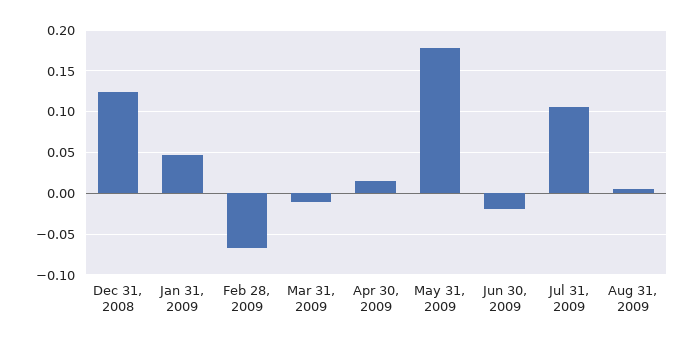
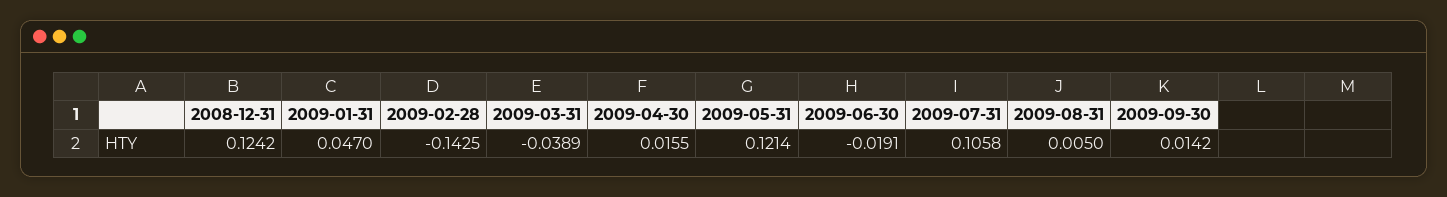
Feb 28, 2009: -0.07 -> -0.1425
Mar 31, 2009: -0.01 -> -0.0389
May 31, 2009: 0.18 -> 0.1214
2009-09-30: none -> 0.0142

